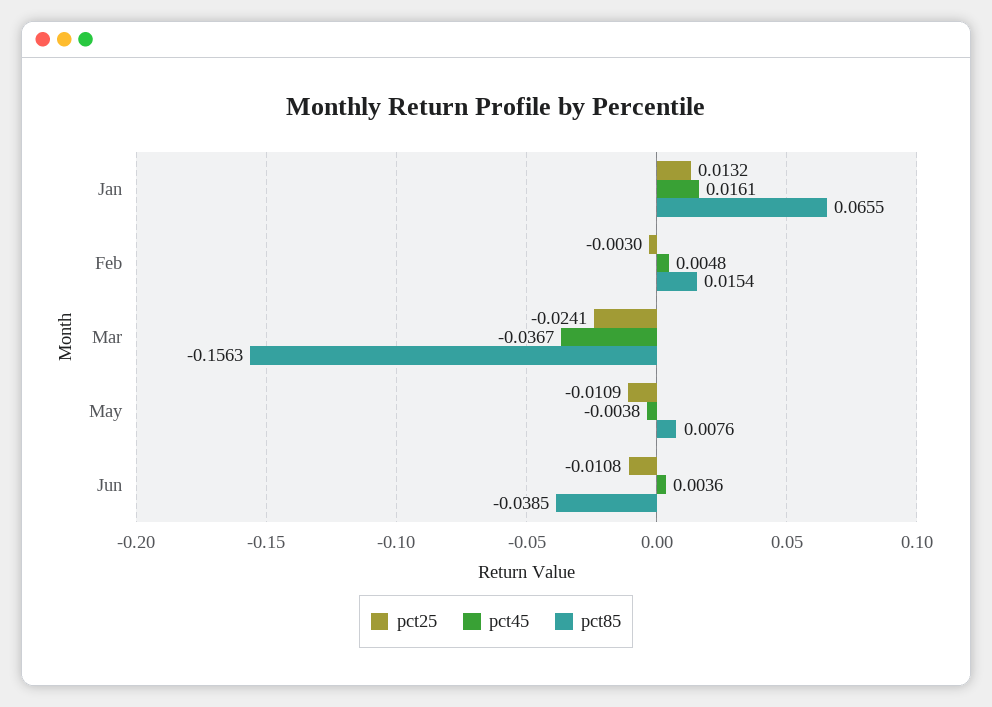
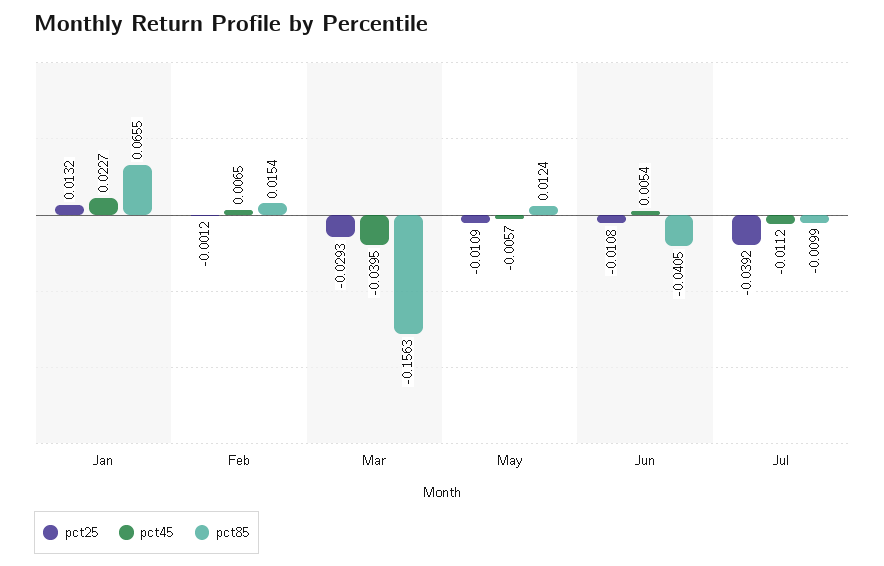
pct45, Jan: 0.0161 -> 0.0227
pct25, Feb: -0.003 -> -0.0012
pct45, Feb: 0.0048 -> 0.0065
pct25, Mar: -0.0241 -> -0.0293
pct45, Mar: -0.0367 -> -0.0395
pct45, May: -0.0038 -> -0.0057
pct85, May: 0.0076 -> 0.0124
pct45, Jun: 0.0036 -> 0.0054
pct85, Jun: -0.0385 -> -0.0405
pct25, Jul: none -> -0.0392
pct45, Jul: none -> -0.0112
pct85, Jul: none -> -0.0099

